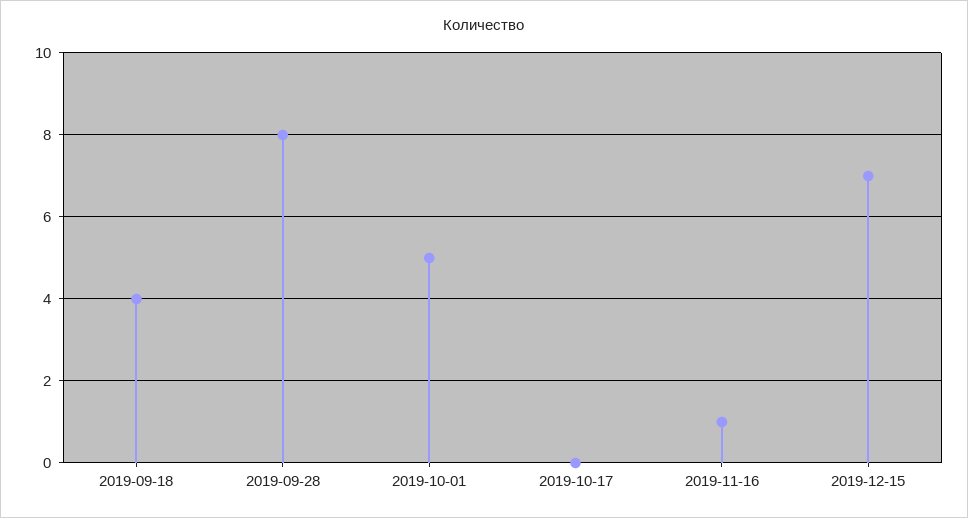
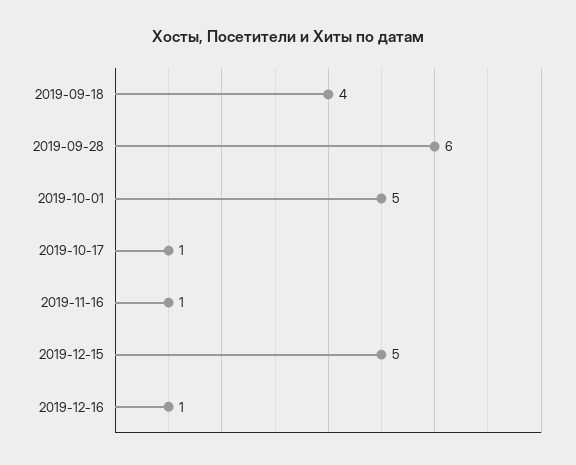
2019-09-28: 8 -> 6
2019-10-17: 0 -> 1
2019-12-15: 7 -> 5
2019-12-16: none -> 1

